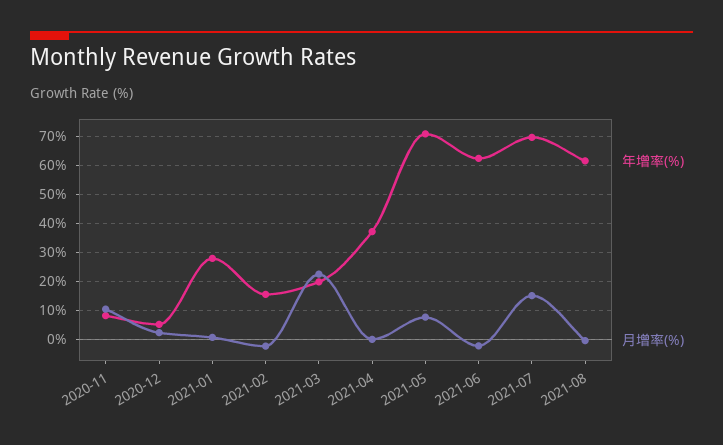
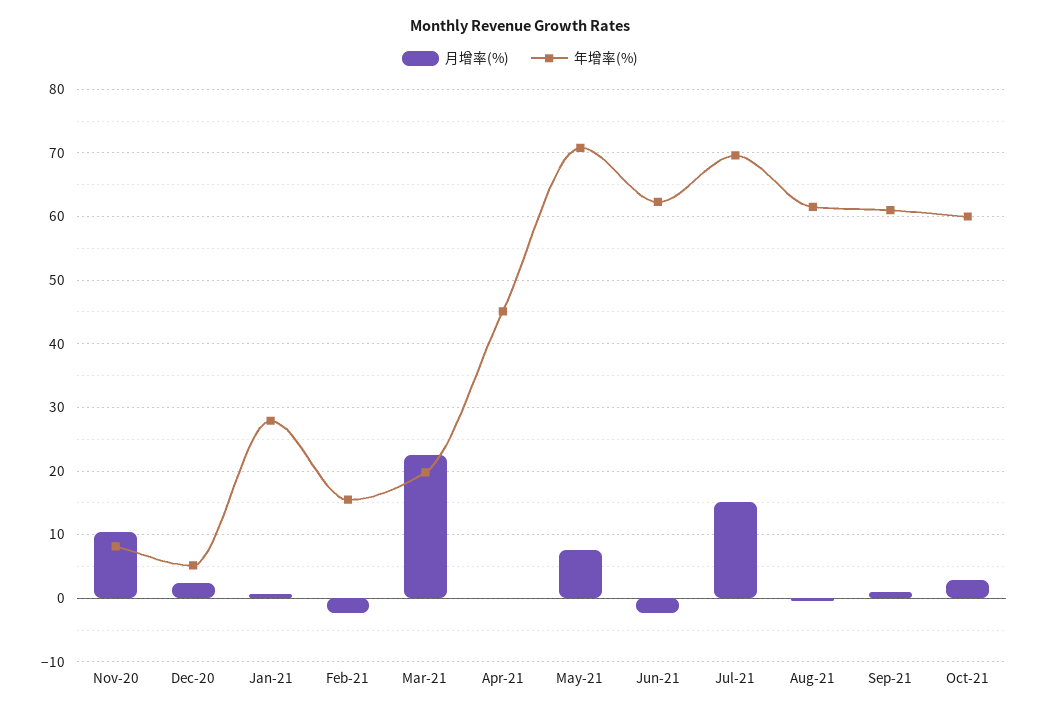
年增率(%), 2021-04: 37.5 -> 45
月增率(%), Sep-21: none -> 1
年增率(%), Sep-21: none -> 61
月增率(%), Oct-21: none -> 3
年增率(%), Oct-21: none -> 60

